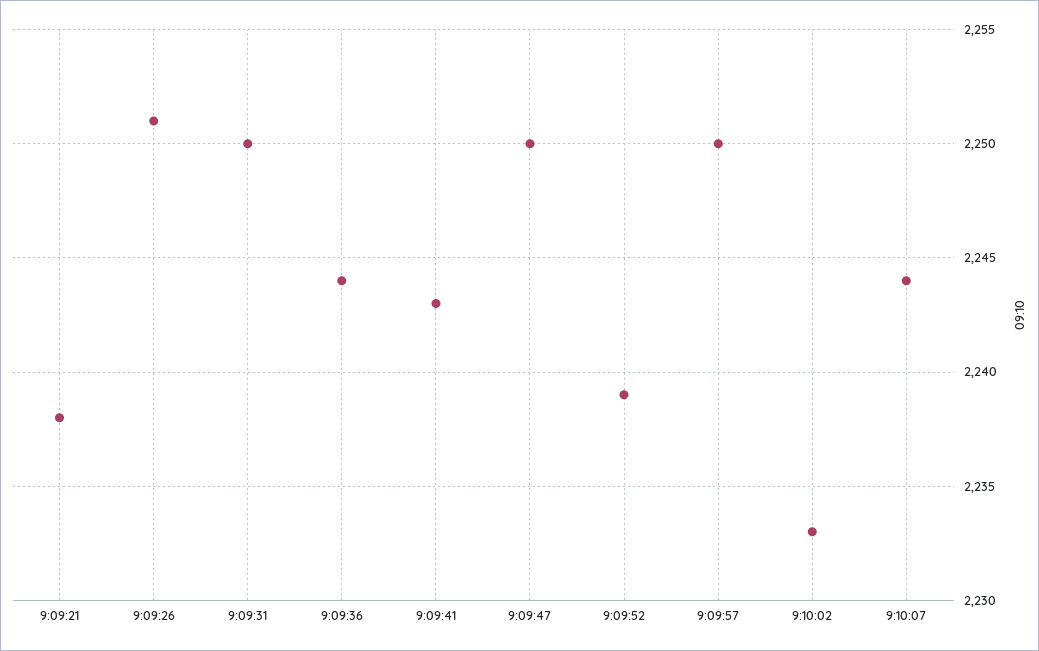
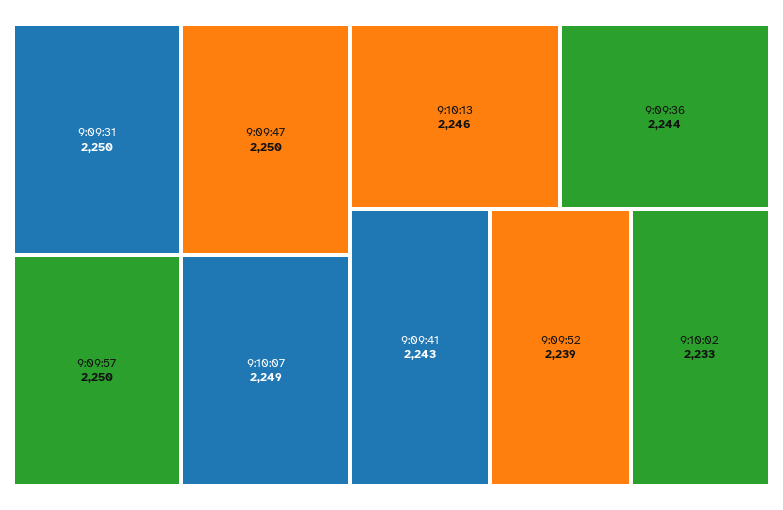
9:09:21: 2238 -> none
9:09:26: 2251 -> none
9:10:07: 2244 -> 2249
9:10:13: none -> 2246

